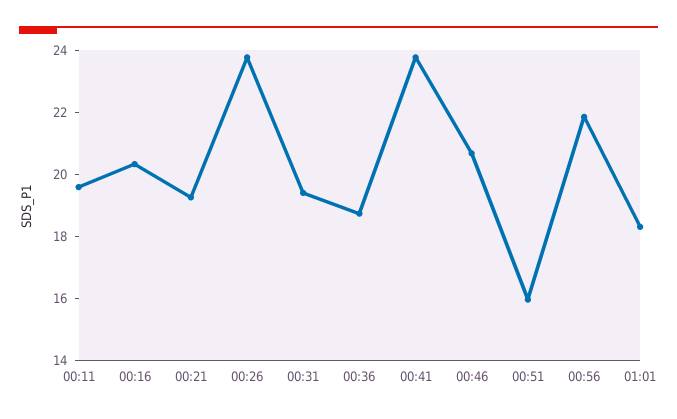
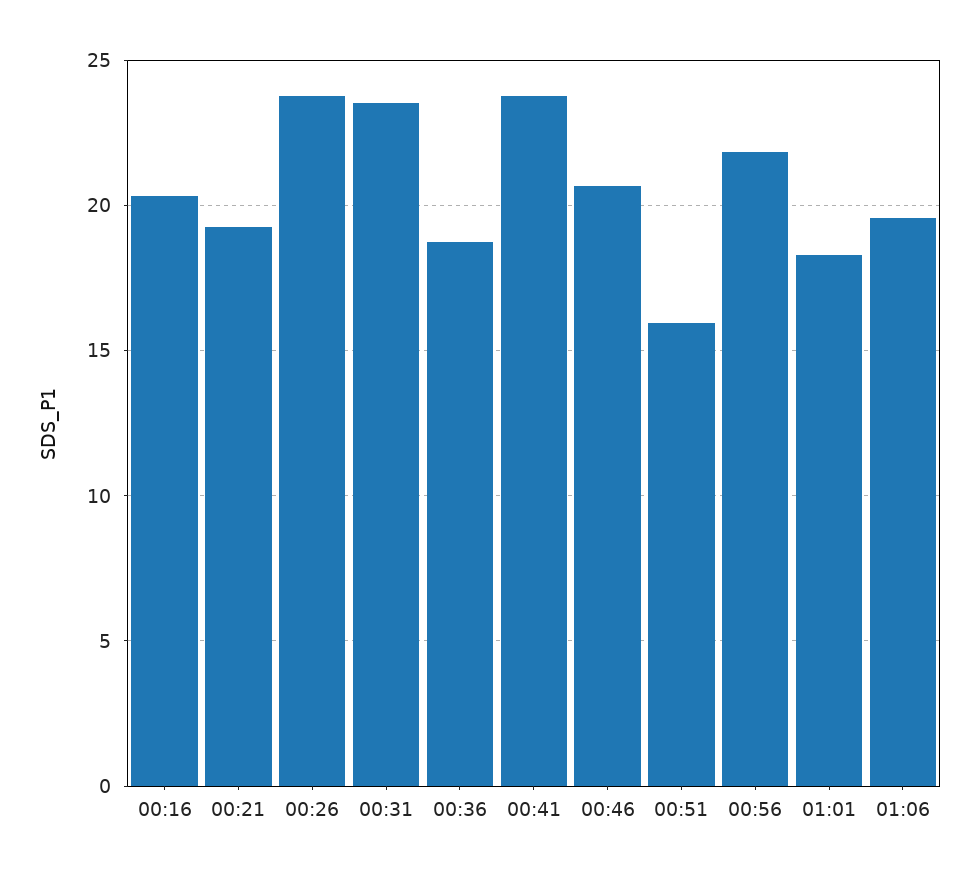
00:11: 19.5 -> none
00:31: 19.5 -> 23.5
01:06: none -> 19.5

